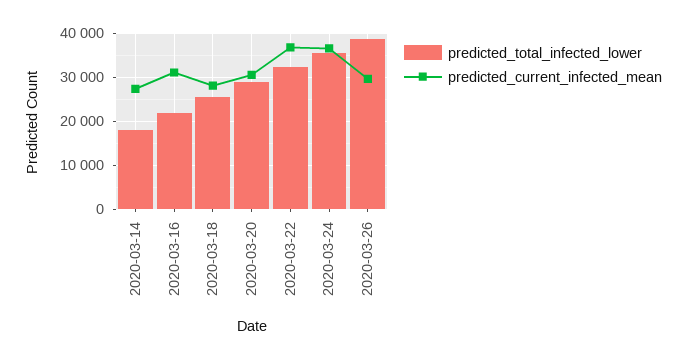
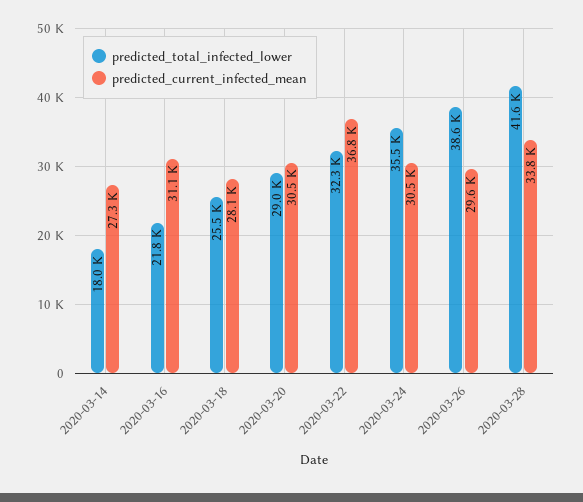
predicted_current_infected_mean, 2020-03-24: 36000 -> 30500
predicted_total_infected_lower, 2020-03-28: none -> 41600
predicted_current_infected_mean, 2020-03-28: none -> 33800

